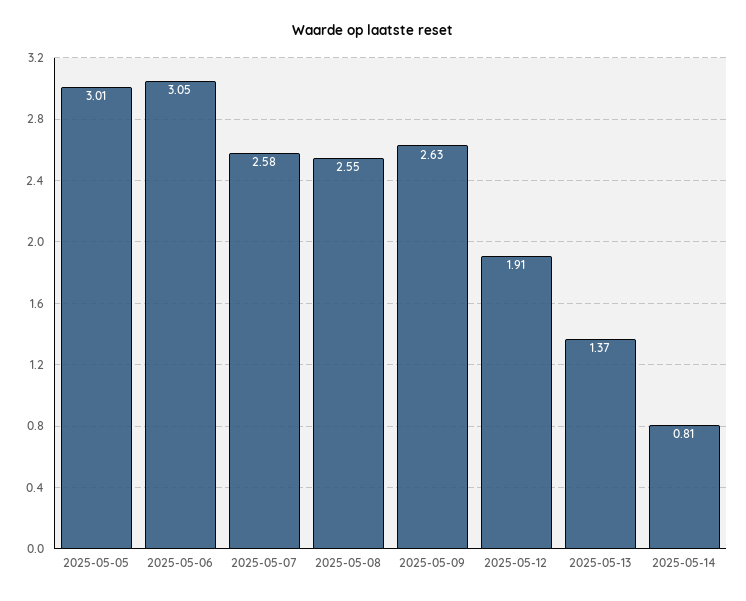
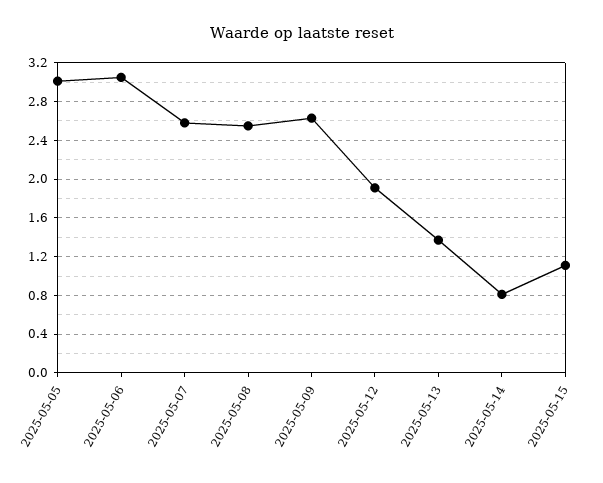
2025-05-15: none -> 1.1

